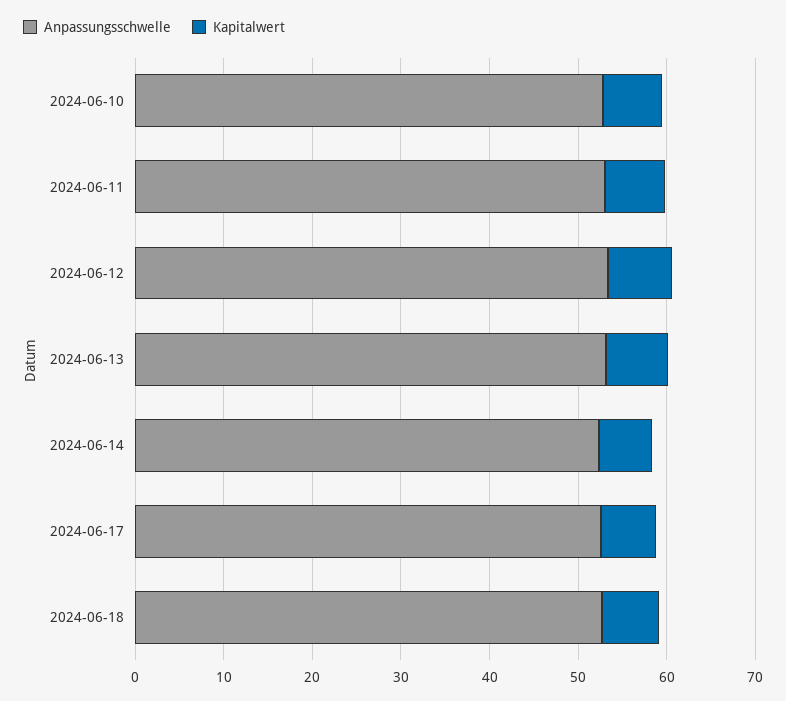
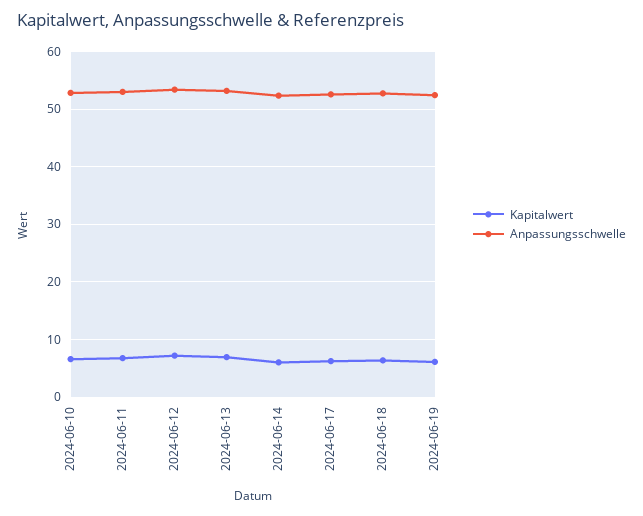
Kapitalwert, 2024-06-19: none -> 6
Anpassungsschwelle, 2024-06-19: none -> 52

